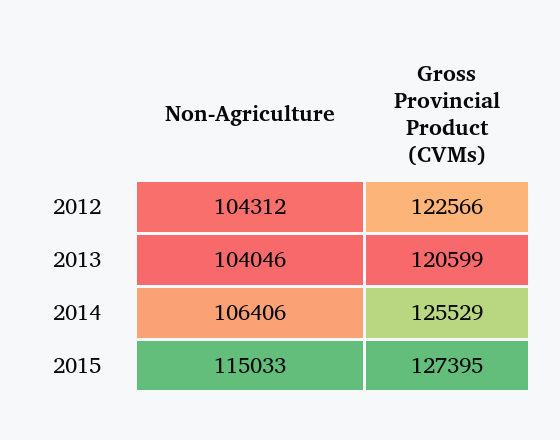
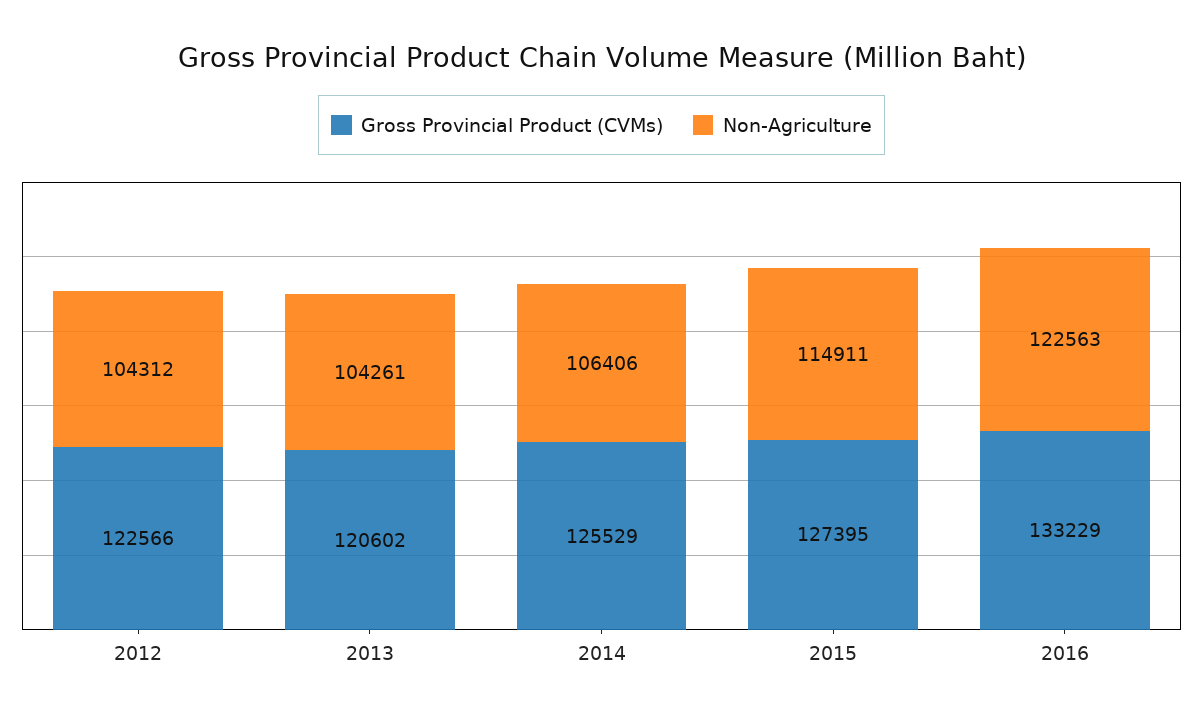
Non-Agriculture, 2013: 104046 -> 104261
Gross Provincial Product (CVMs), 2013: 120599 -> 120602
Non-Agriculture, 2015: 115033 -> 114911
Gross Provincial Product (CVMs), 2016: none -> 133229
Non-Agriculture, 2016: none -> 122563

